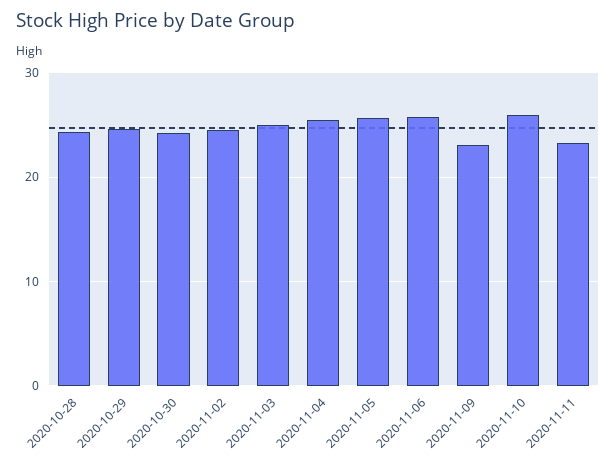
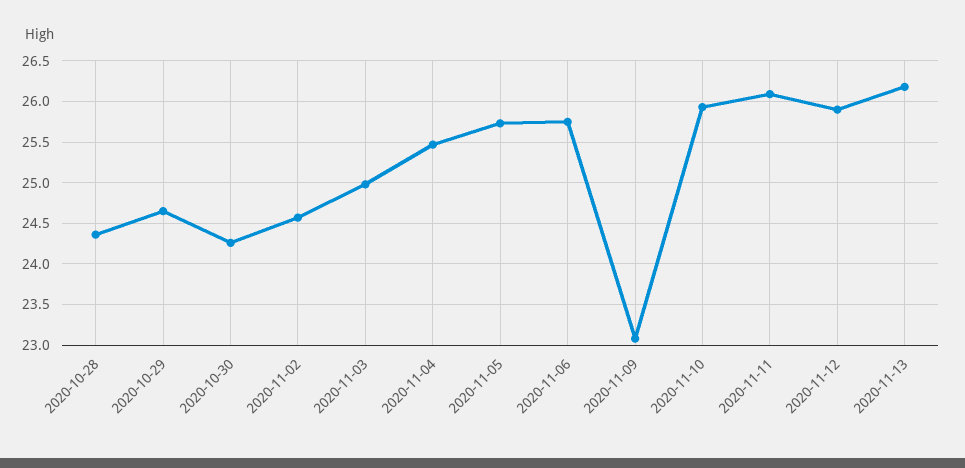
2020-11-11: 23 -> 26.1
2020-11-12: none -> 25.9
2020-11-13: none -> 26.2

